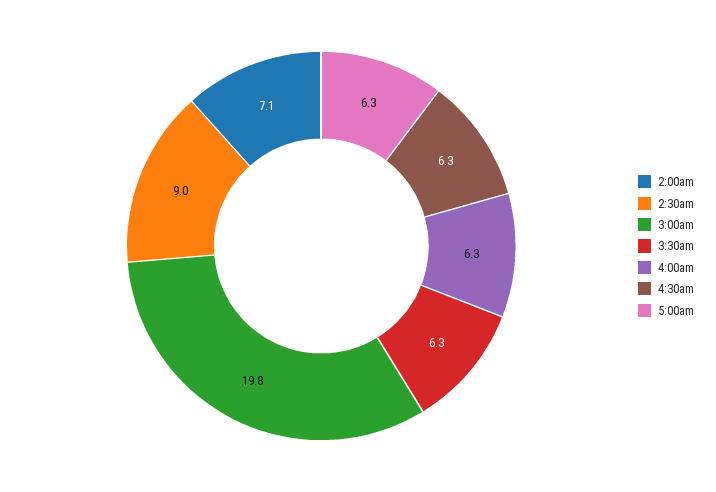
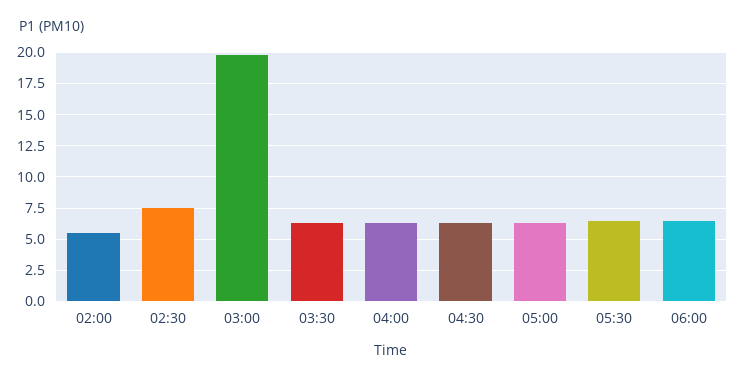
2:00am: 7.1 -> 5.5
2:30am: 9 -> 7.5
05:30: none -> 6.5
06:00: none -> 6.5

